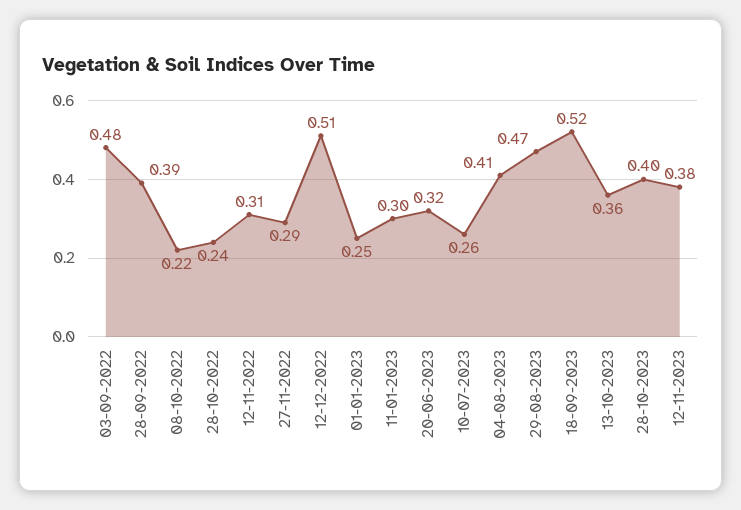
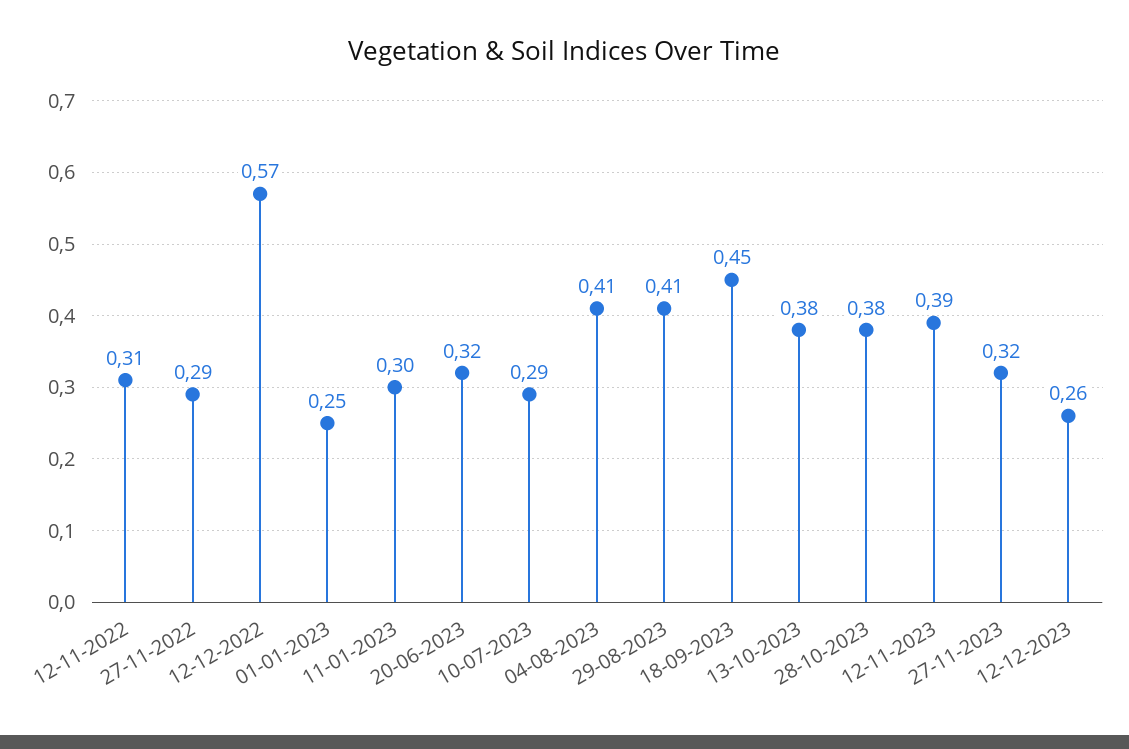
03-09-2022: 0.48 -> none
28-09-2022: 0.39 -> none
08-10-2022: 0.22 -> none
28-10-2022: 0.24 -> none
12-12-2022: 0.51 -> 0.57
10-07-2023: 0.26 -> 0.29
29-08-2023: 0.47 -> 0.41
18-09-2023: 0.52 -> 0.45
13-10-2023: 0.36 -> 0.38
28-10-2023: 0.4 -> 0.38
12-11-2023: 0.38 -> 0.39
27-11-2023: none -> 0.32
12-12-2023: none -> 0.26

